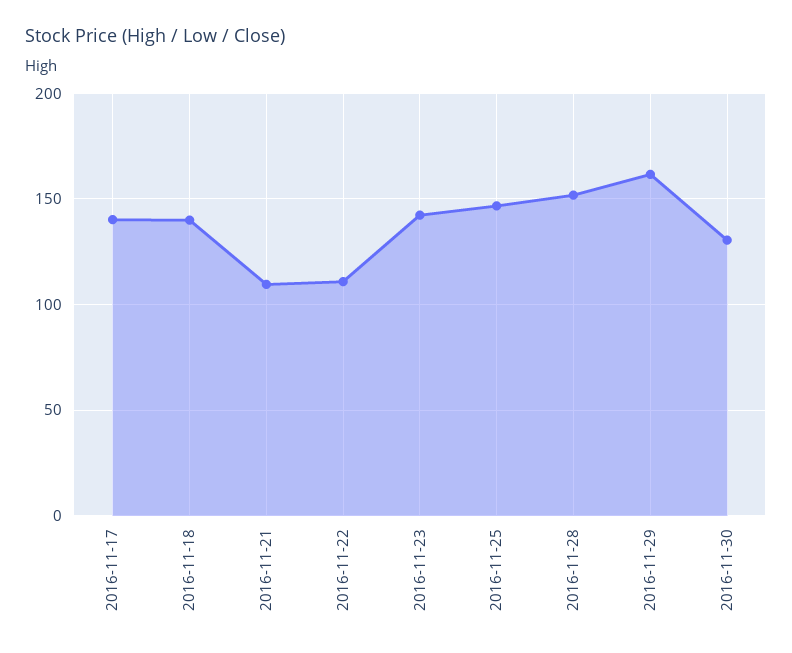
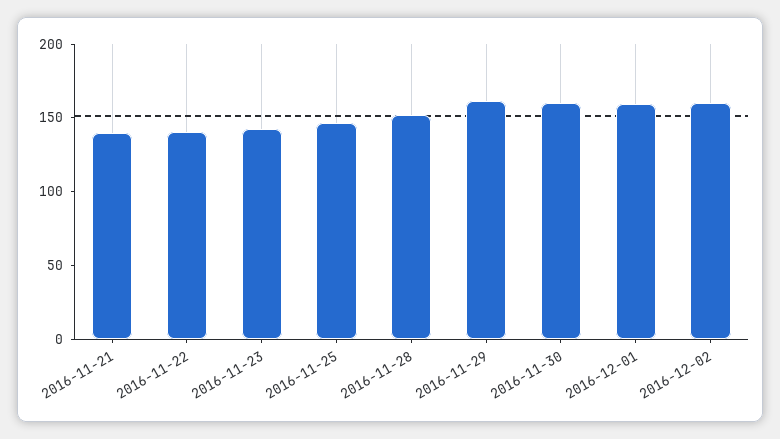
2016-11-17: 140 -> none
2016-11-18: 140 -> none
2016-11-21: 110 -> 140
2016-11-22: 110 -> 140
2016-11-30: 130 -> 160
2016-12-01: none -> 160
2016-12-02: none -> 160

